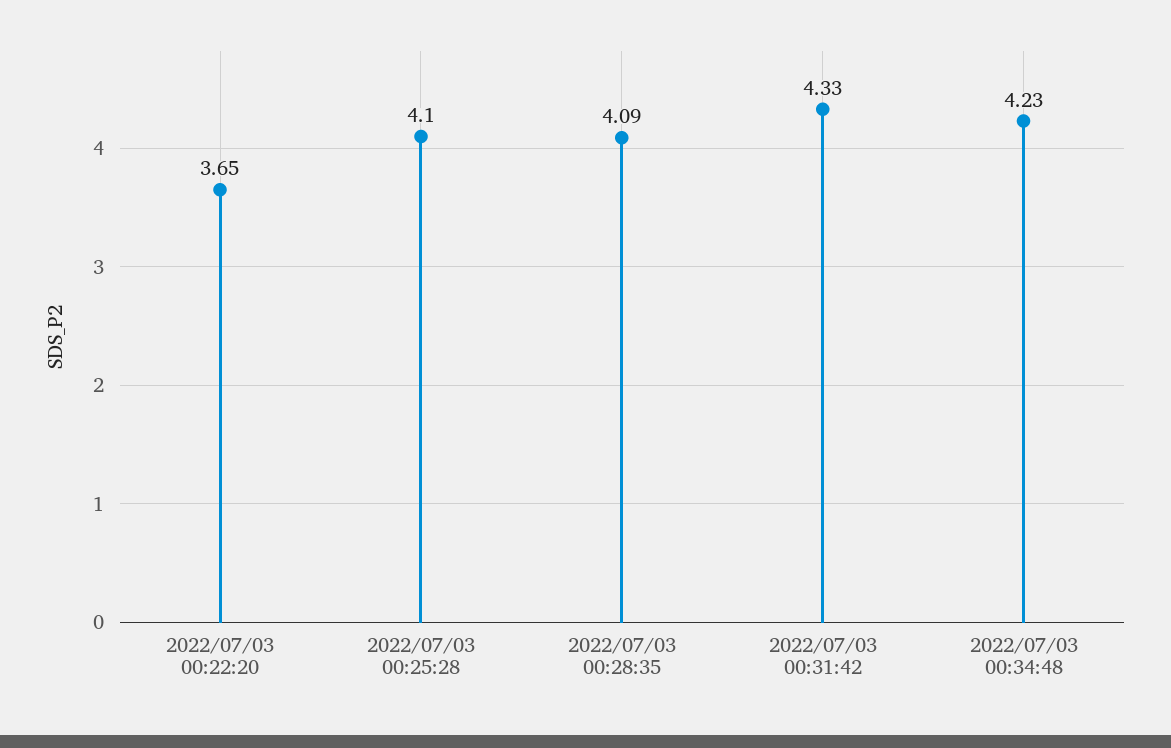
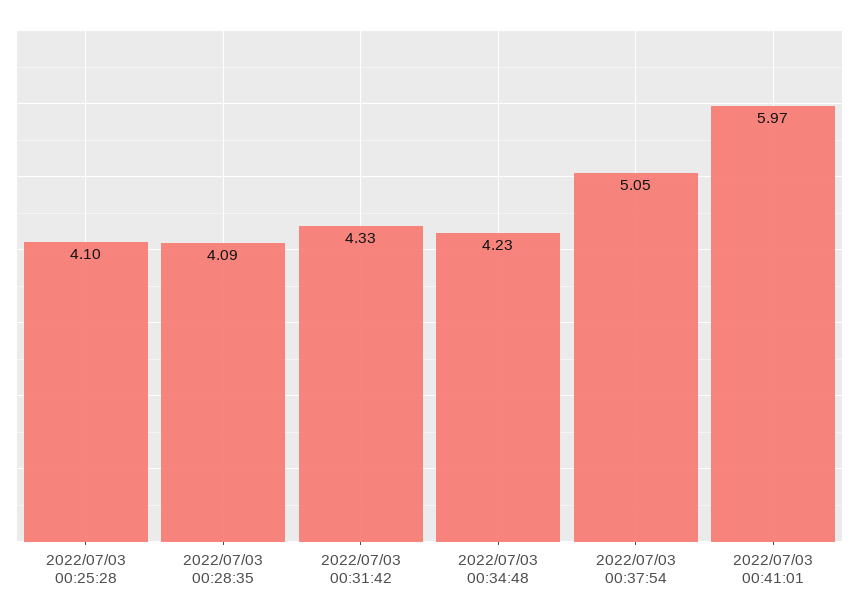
2022/07/03 00:22:20: 3.65 -> none
2022/07/03 00:37:54: none -> 5.05
2022/07/03 00:41:01: none -> 5.97

